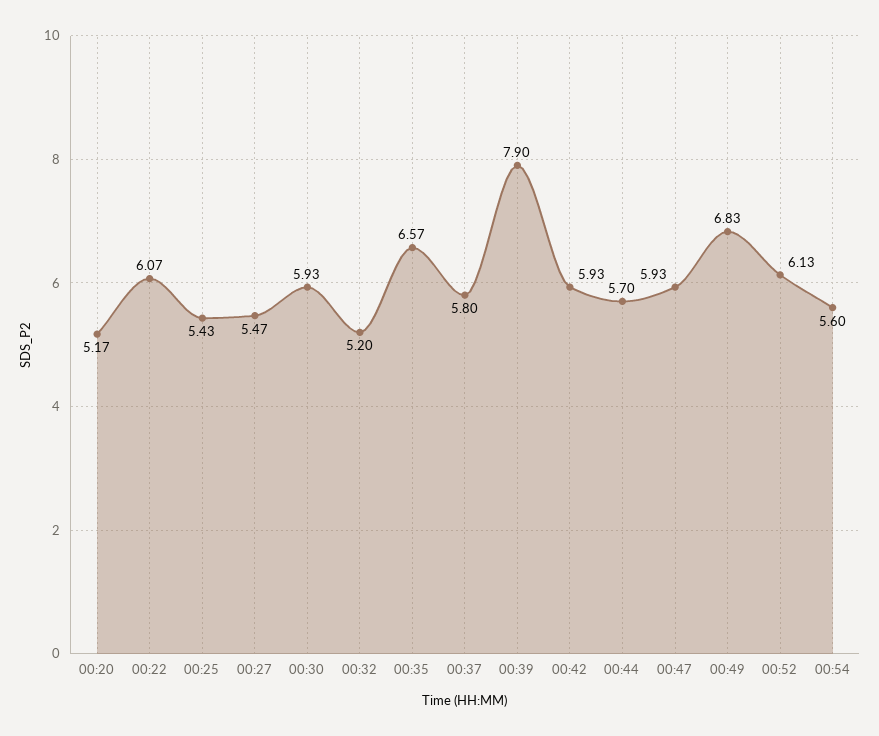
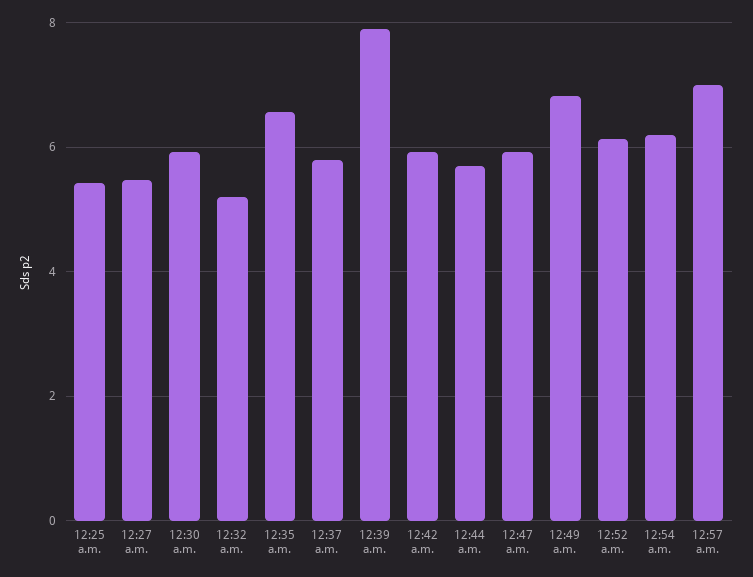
00:20: 5.17 -> none
00:22: 6.07 -> none
00:54: 5.6 -> 6.2
12:57 a.m.: none -> 7

